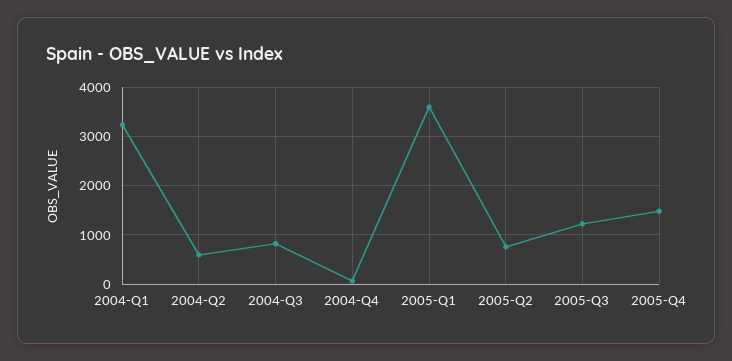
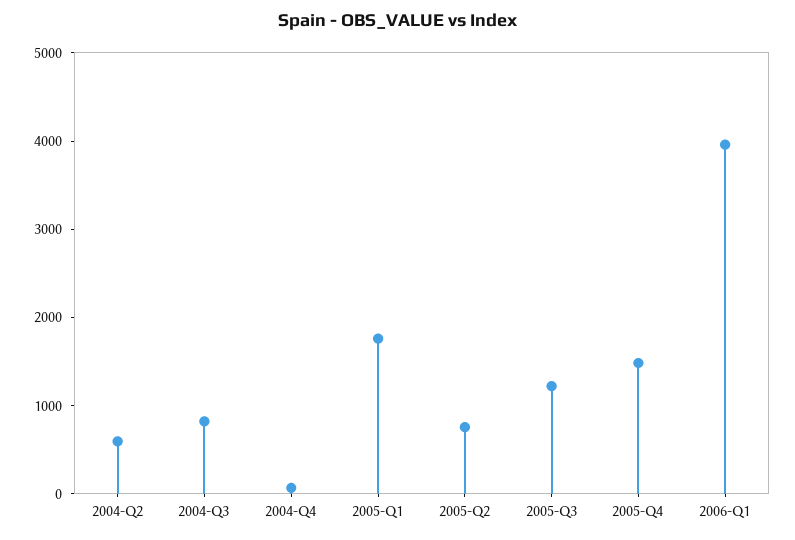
2004-Q1: 3200 -> none
2005-Q1: 3600 -> 1800
2006-Q1: none -> 4000

